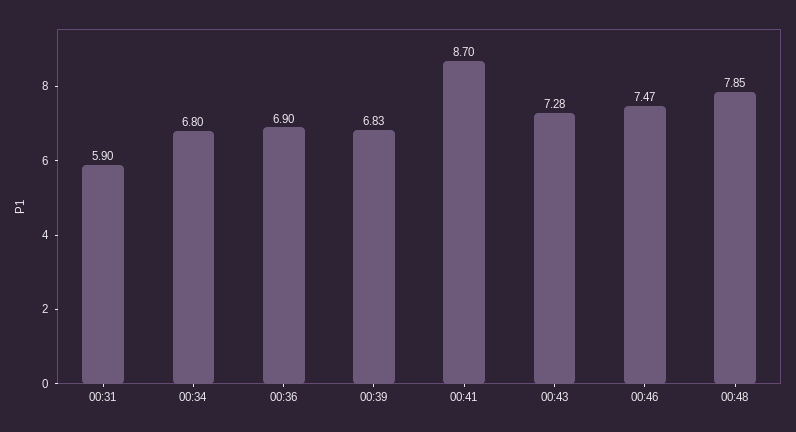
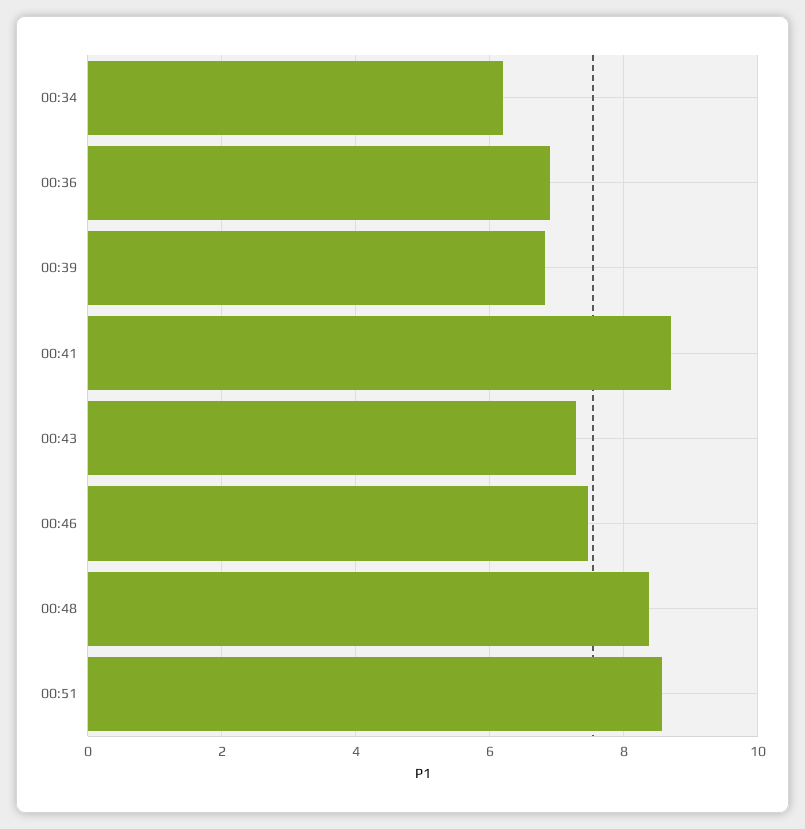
00:31: 5.9 -> none
00:34: 6.8 -> 6.2
00:48: 7.85 -> 8.4
00:51: none -> 8.6

